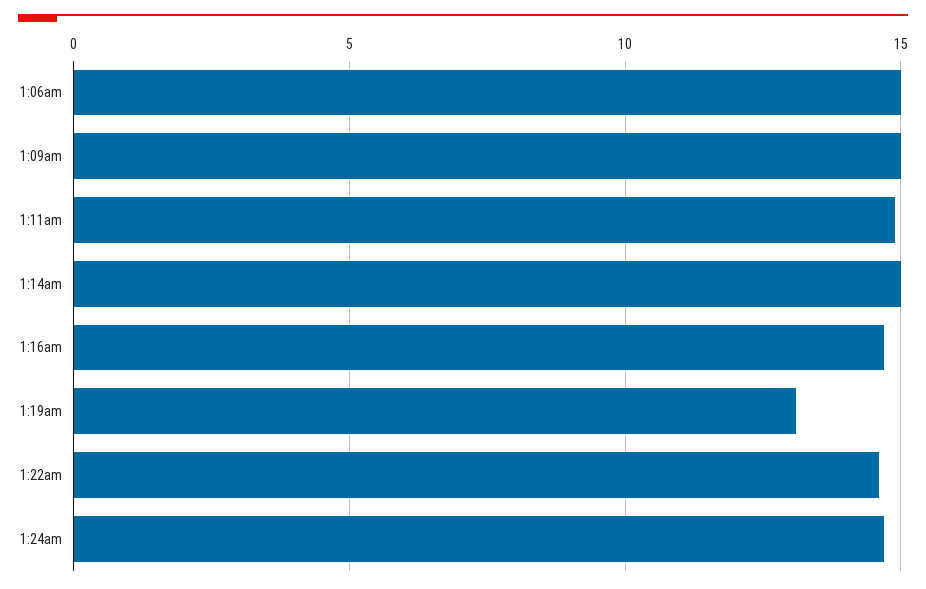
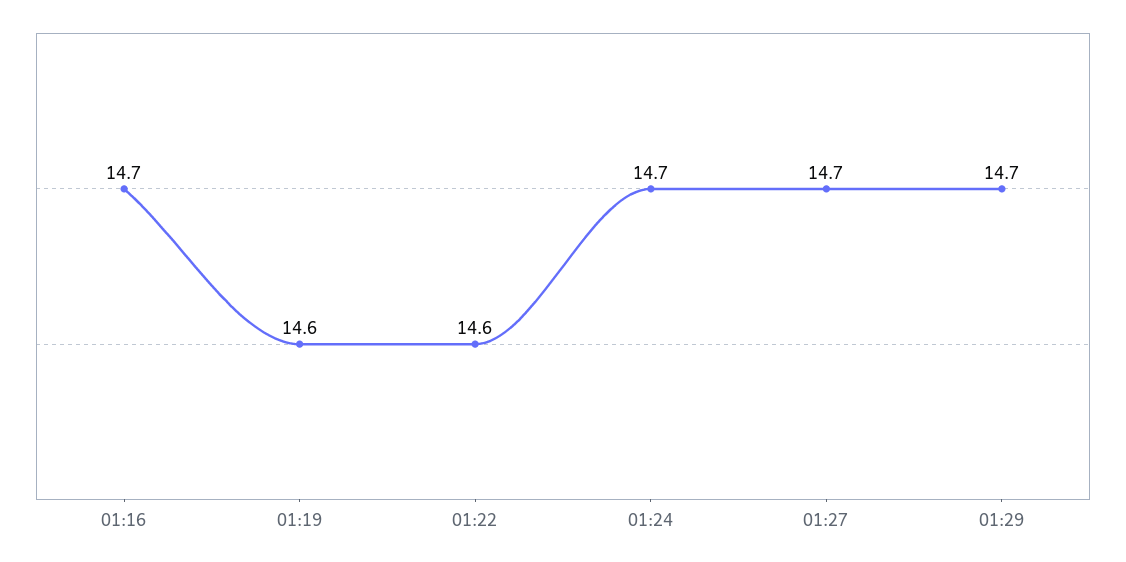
1:06am: 15 -> none
1:09am: 15 -> none
1:11am: 15 -> none
1:14am: 15 -> none
1:19am: 13 -> 14.6
01:27: none -> 14.7
01:29: none -> 14.7

